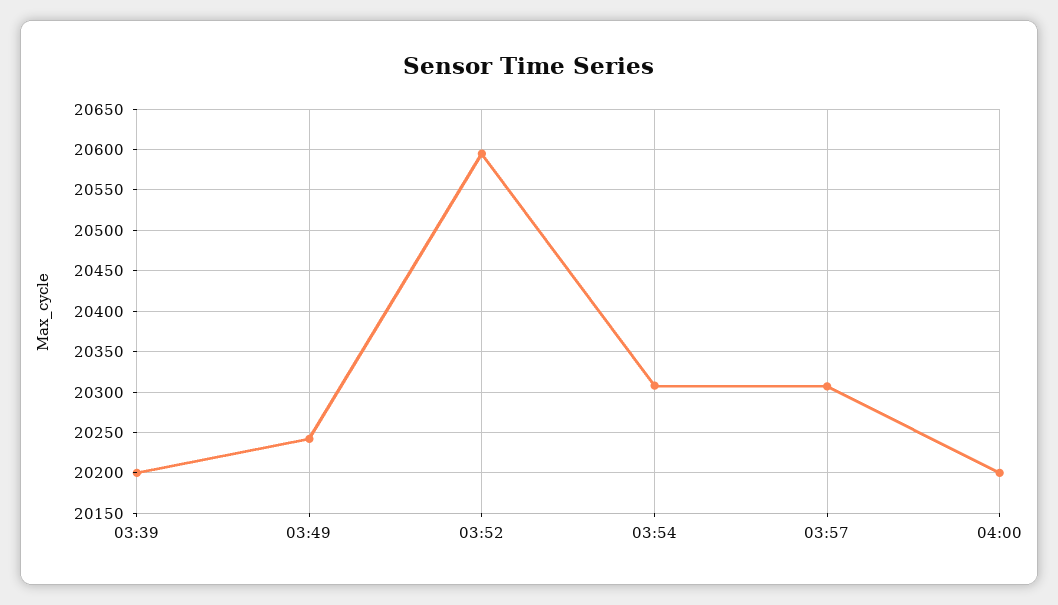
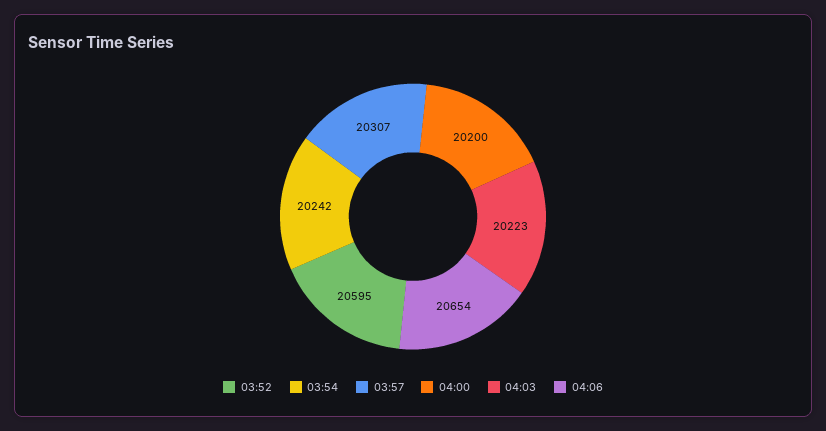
03:39: 20200 -> none
03:49: 20240 -> none
03:54: 20310 -> 20242
04:03: none -> 20223
04:06: none -> 20654

